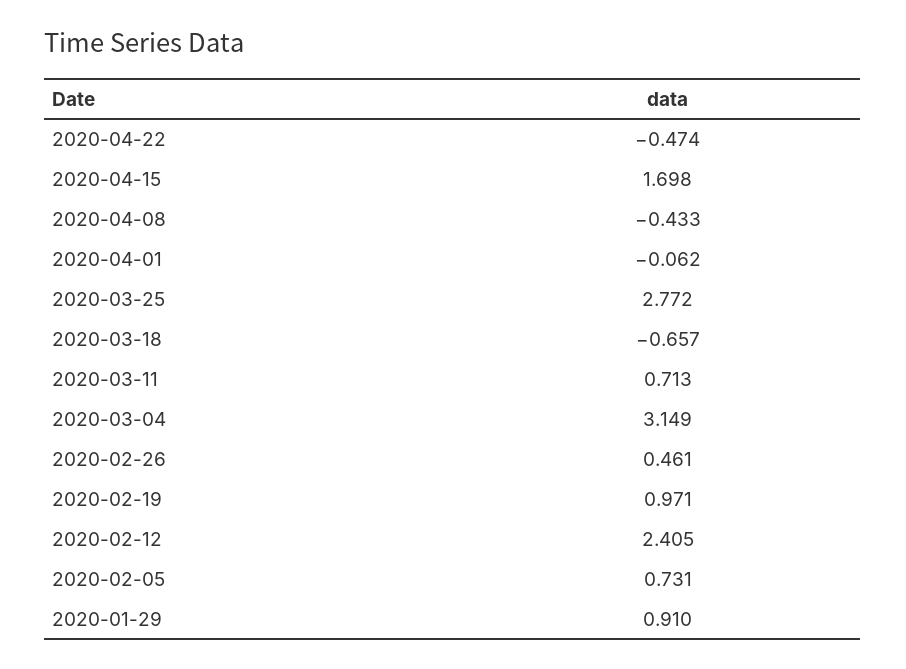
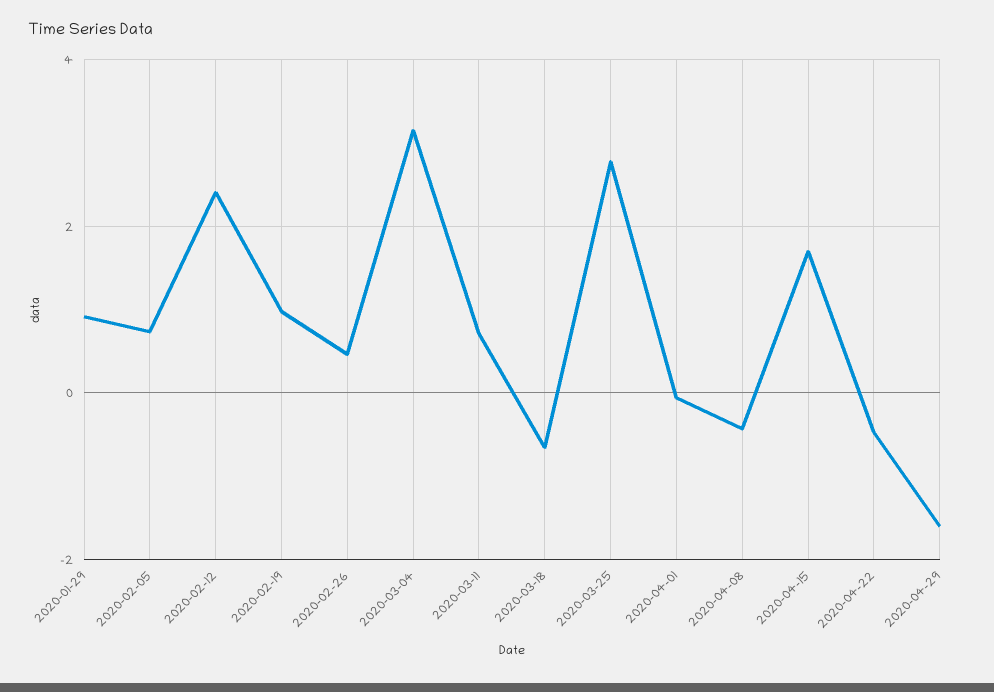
2020-04-29: none -> -1.6

